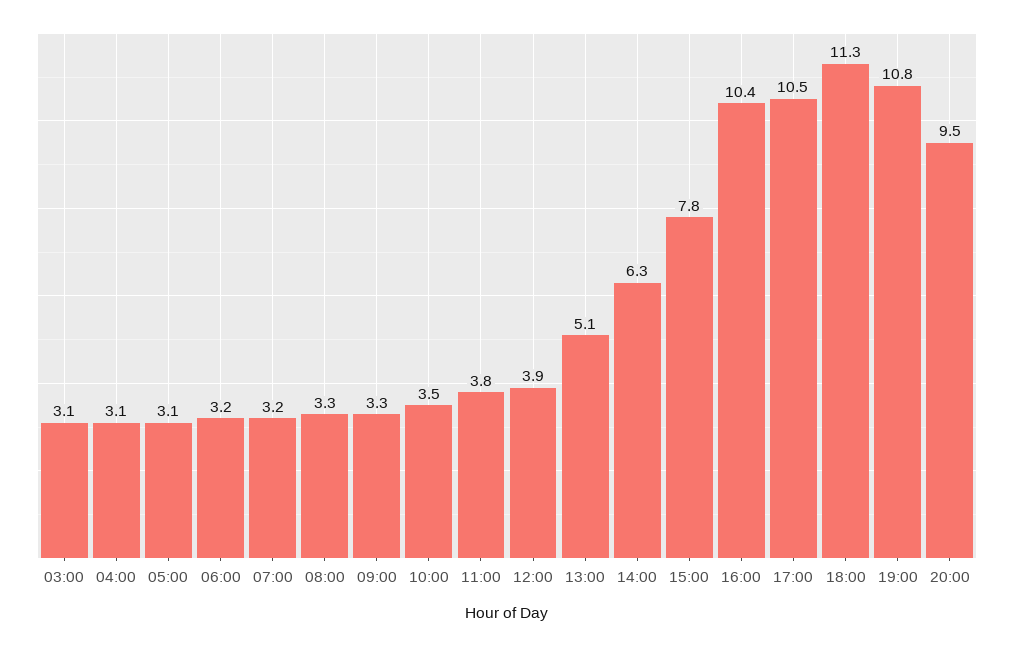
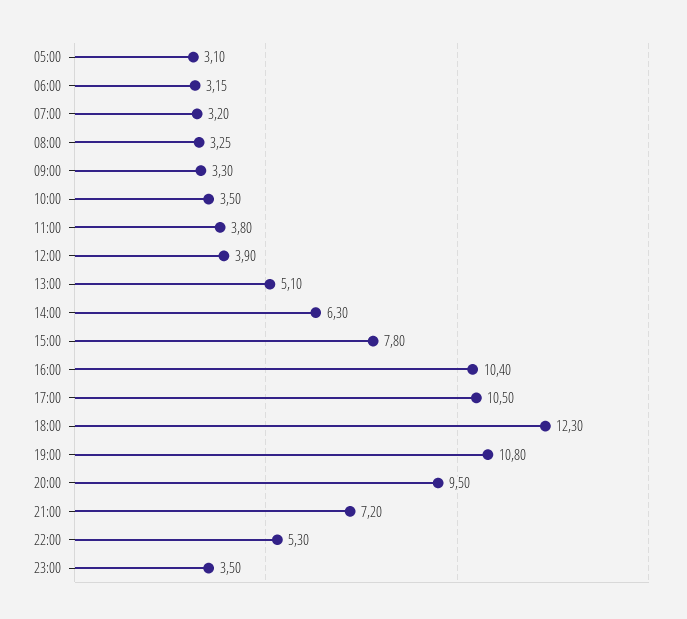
03:00: 3.1 -> none
04:00: 3.1 -> none
18:00: 11.3 -> 12.3
21:00: none -> 7.2
22:00: none -> 5.3
23:00: none -> 3.5

